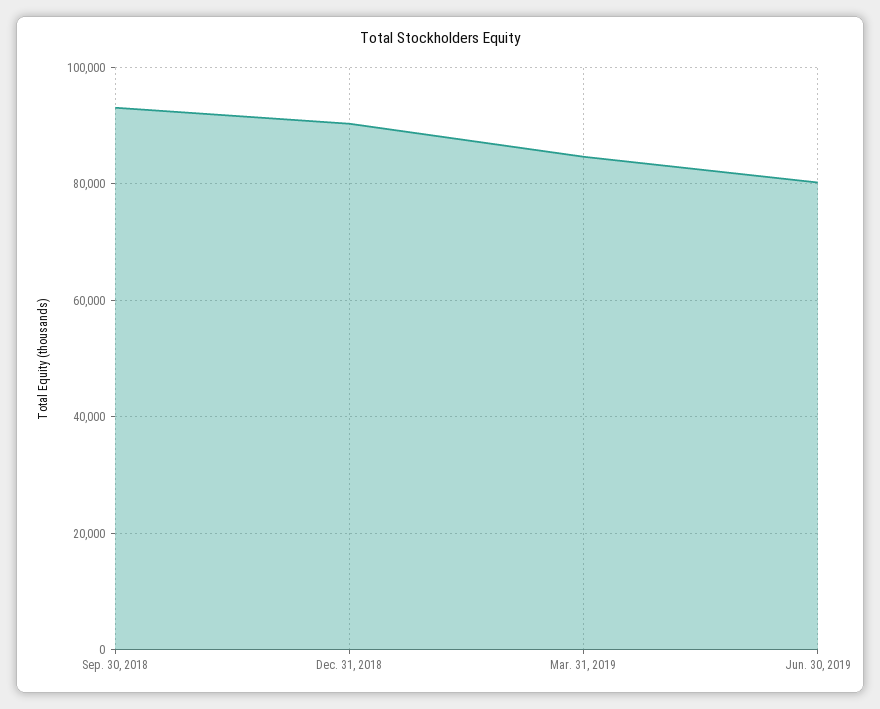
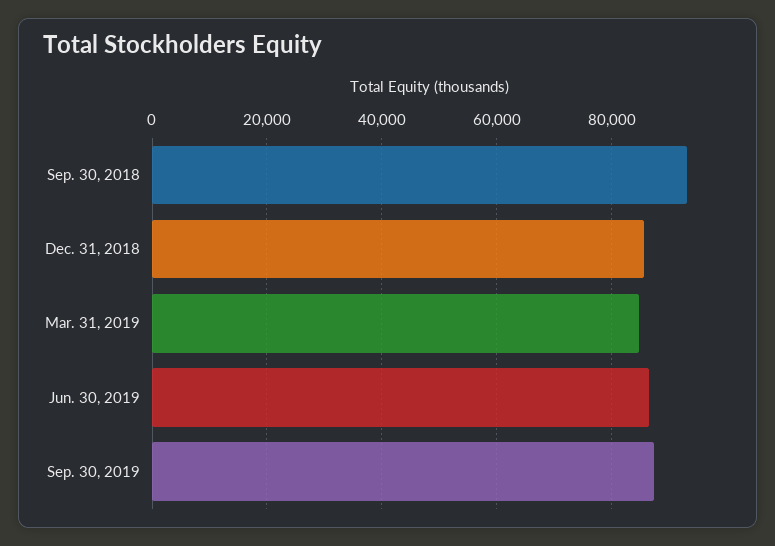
Dec. 31, 2018: 90000 -> 86000
Jun. 30, 2019: 80000 -> 86000
Sep. 30, 2019: none -> 88000

